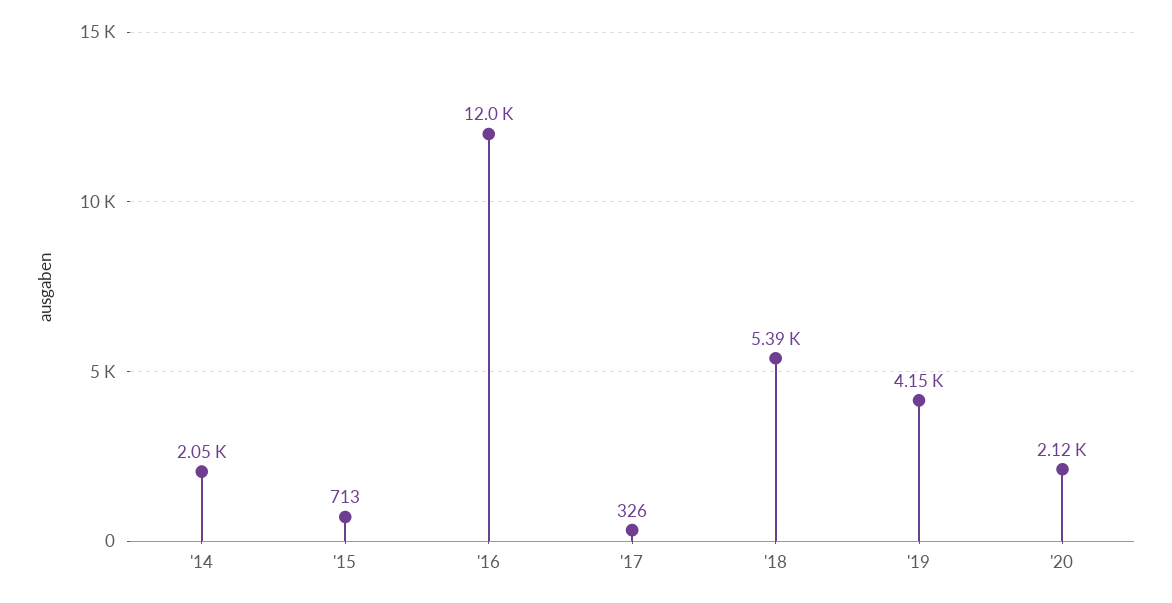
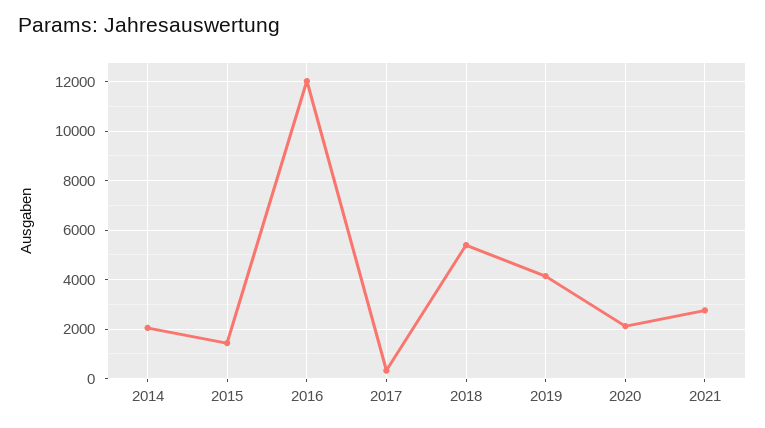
'15: 713 -> 1500
2021: none -> 2750

